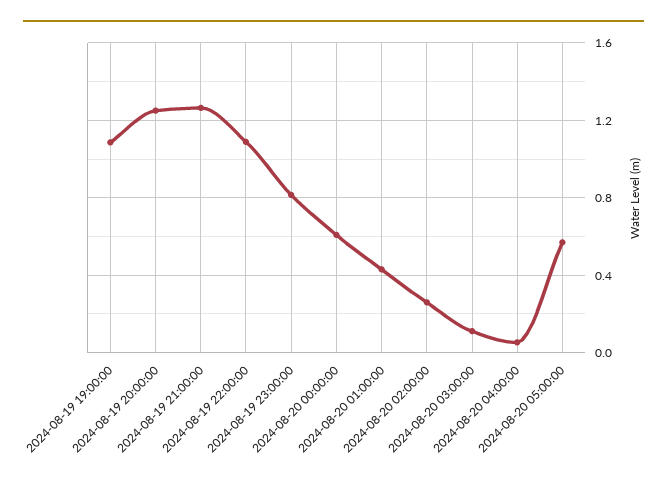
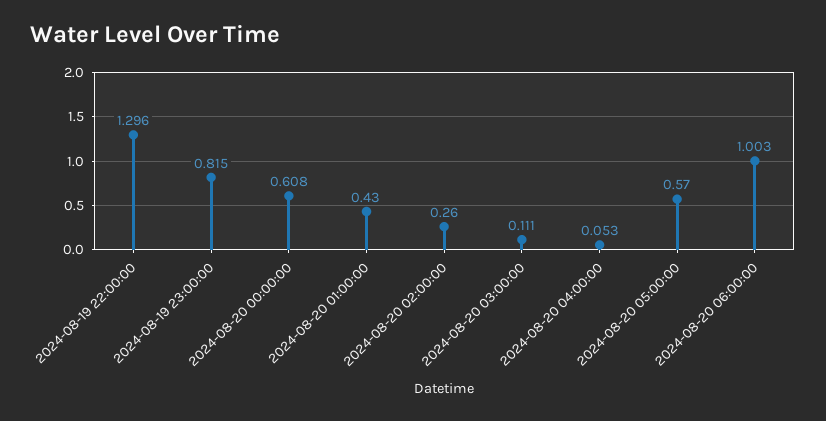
2024-08-19 19:00:00: 1.1 -> none
2024-08-19 20:00:00: 1.25 -> none
2024-08-19 21:00:00: 1.25 -> none
2024-08-19 22:00:00: 1.1 -> 1.296
2024-08-20 06:00:00: none -> 1.003

